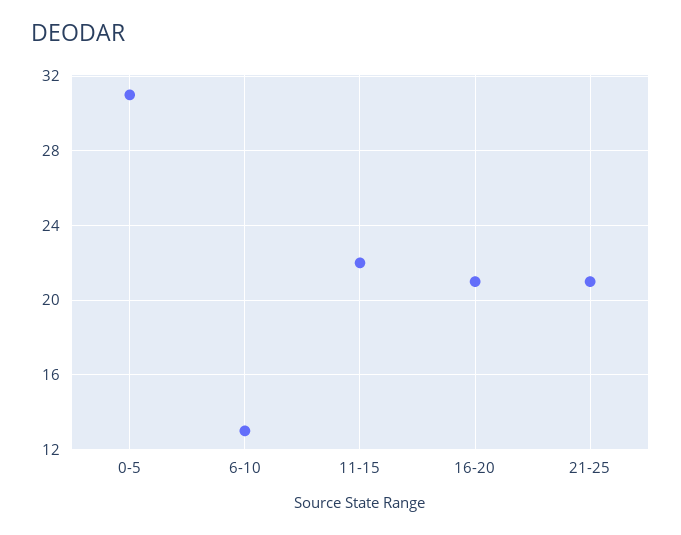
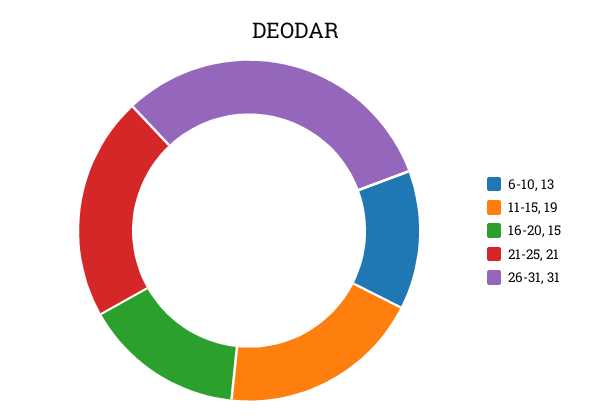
0-5: 31 -> none
11-15: 22 -> 19
16-20: 21 -> 15
26-31: none -> 31

